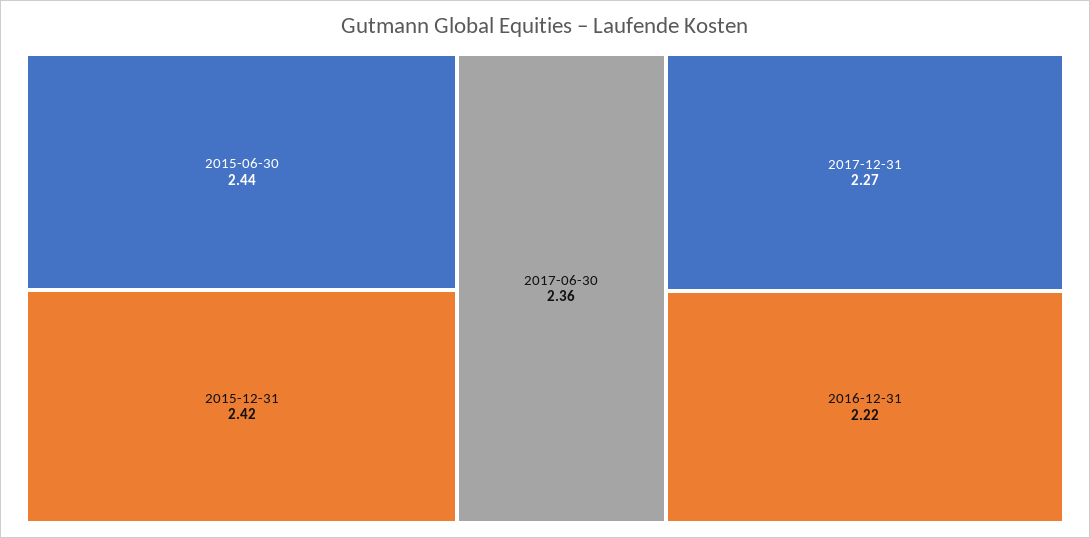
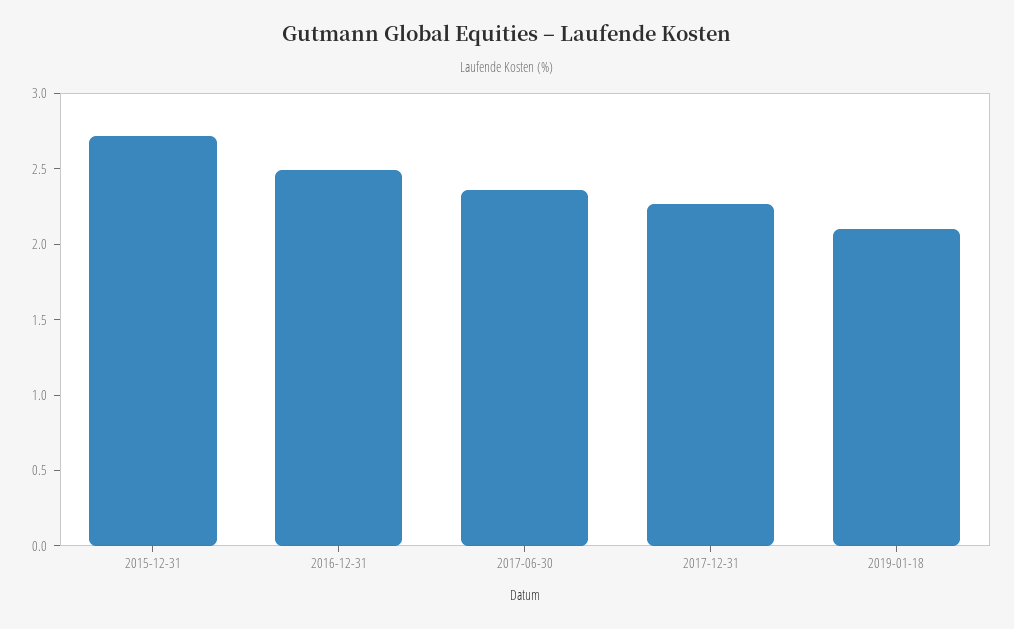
2015-06-30: 2.44 -> none
2015-12-31: 2.42 -> 2.7
2016-12-31: 2.22 -> 2.5
2019-01-18: none -> 2.1

